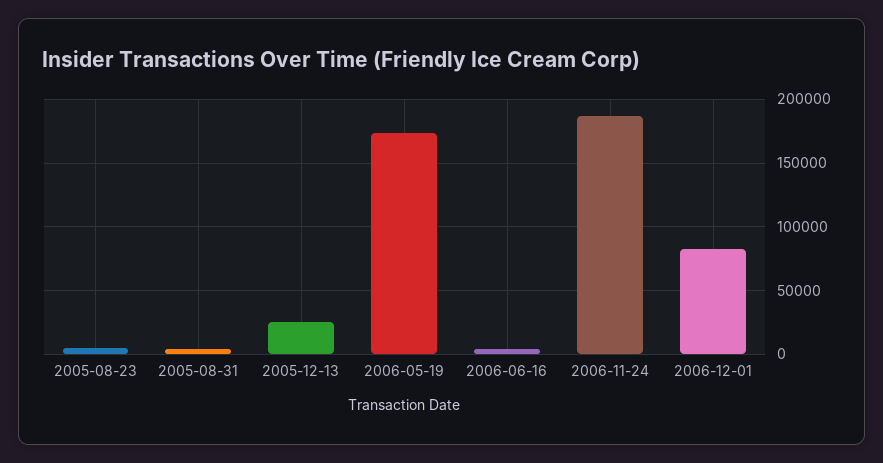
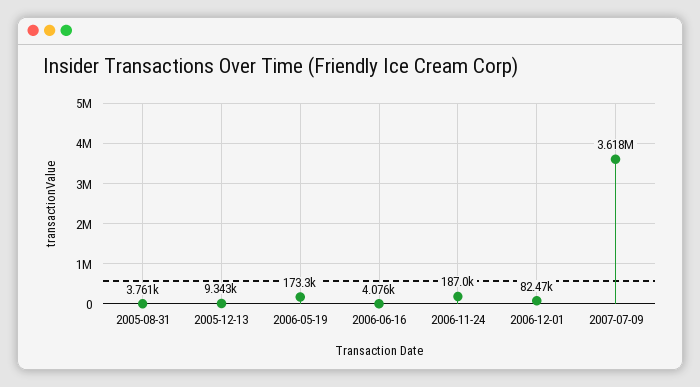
2005-08-23: 5000 -> none
2005-12-13: 25000 -> 9343
2007-07-09: none -> 3618000

